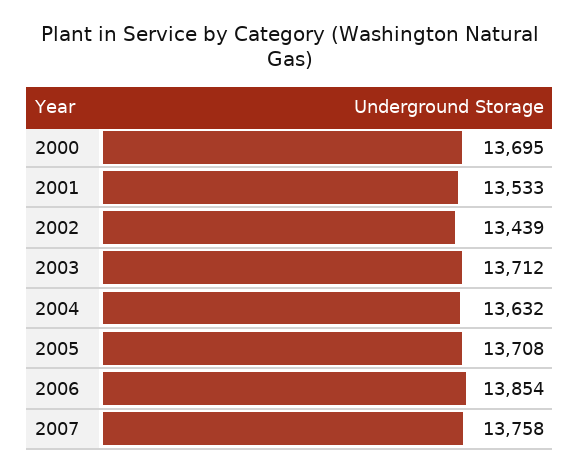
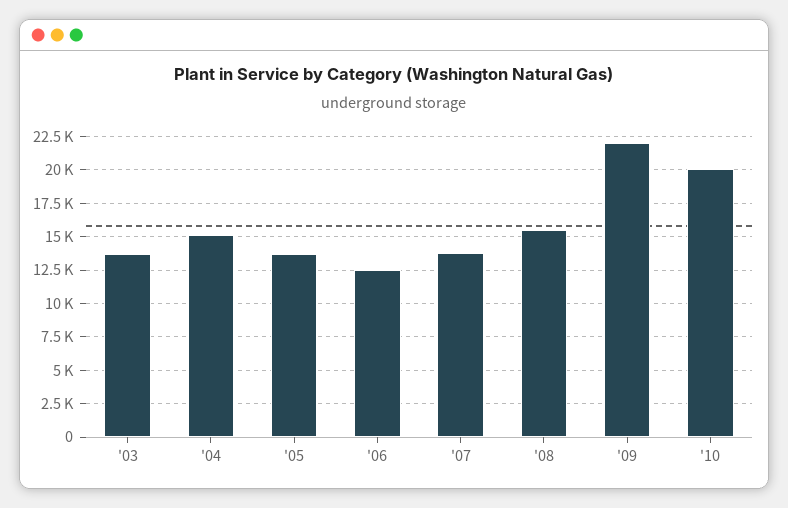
2000: 13695 -> none
2001: 13533 -> none
2002: 13439 -> none
2004: 13632 -> 15000
2006: 13854 -> 12500
'08: none -> 15500
'09: none -> 22000
'10: none -> 20000

